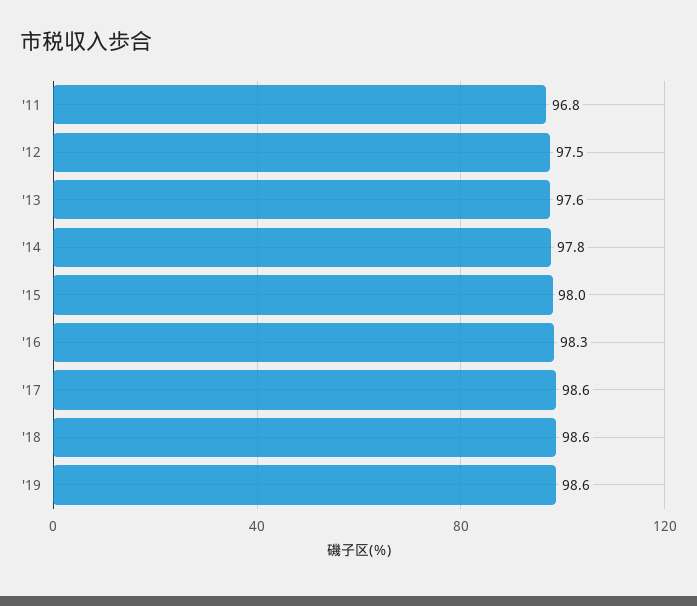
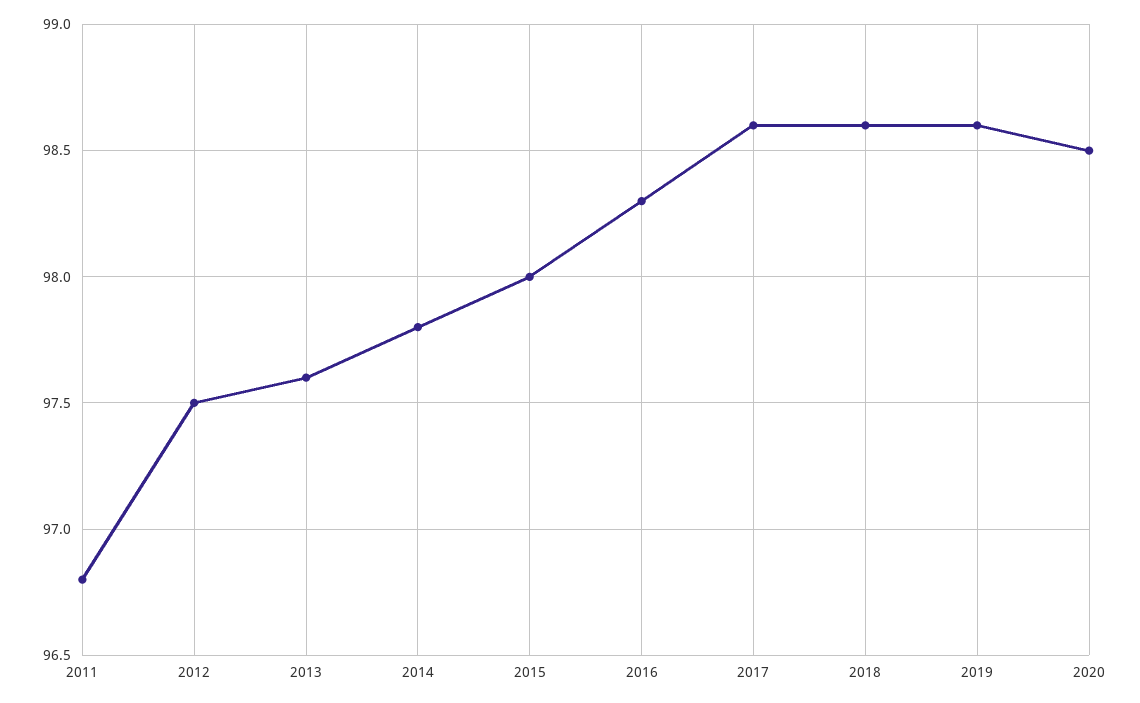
2020: none -> 98.5

